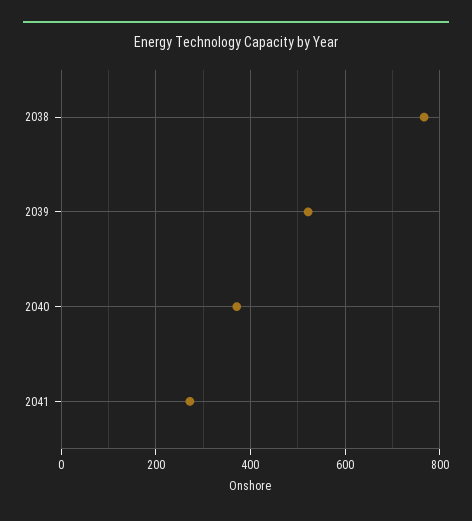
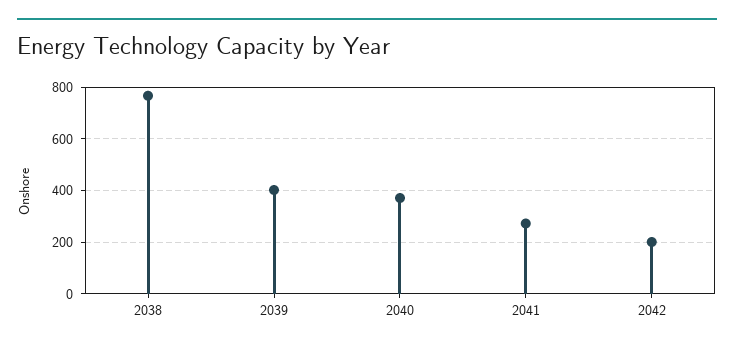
2039: 520 -> 400
2042: none -> 200

